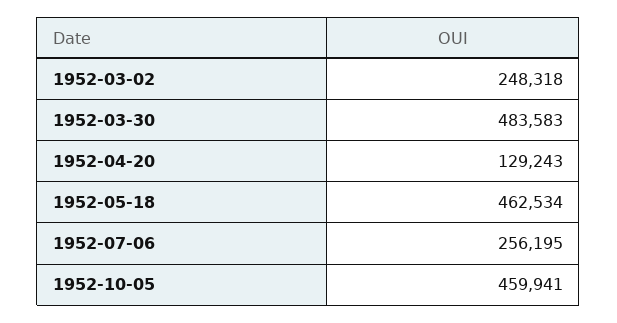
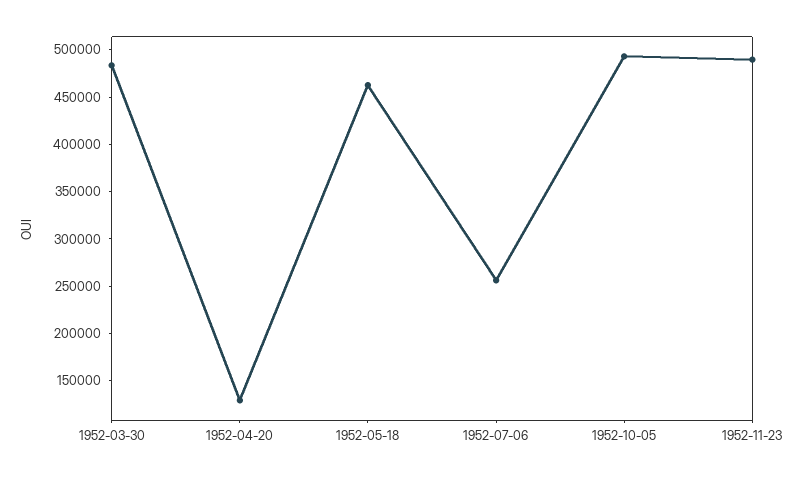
1952-03-02: 248318 -> none
1952-10-05: 459941 -> 490000
1952-11-23: none -> 490000

